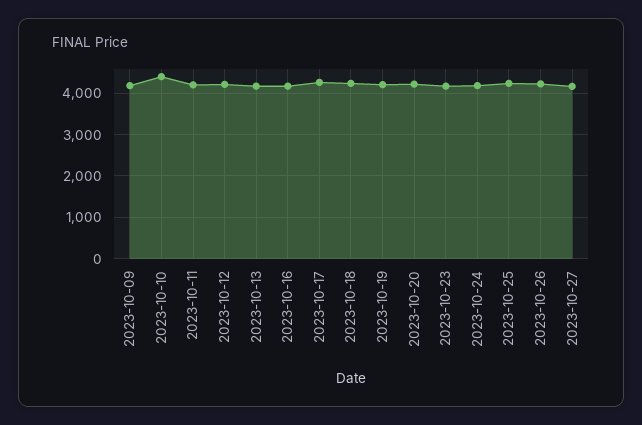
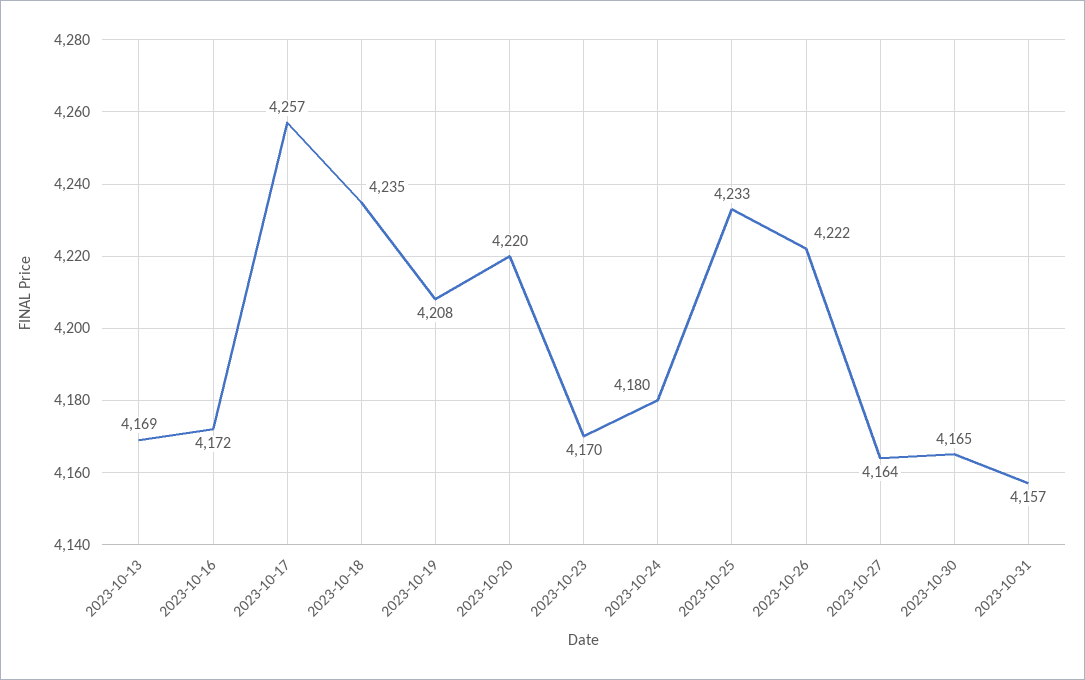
2023-10-09: 4200 -> none
2023-10-10: 4400 -> none
2023-10-11: 4200 -> none
2023-10-12: 4200 -> none
2023-10-30: none -> 4165
2023-10-31: none -> 4157

